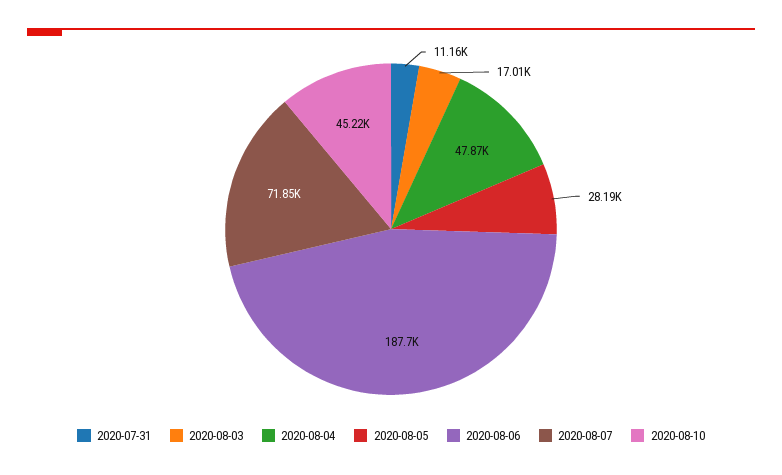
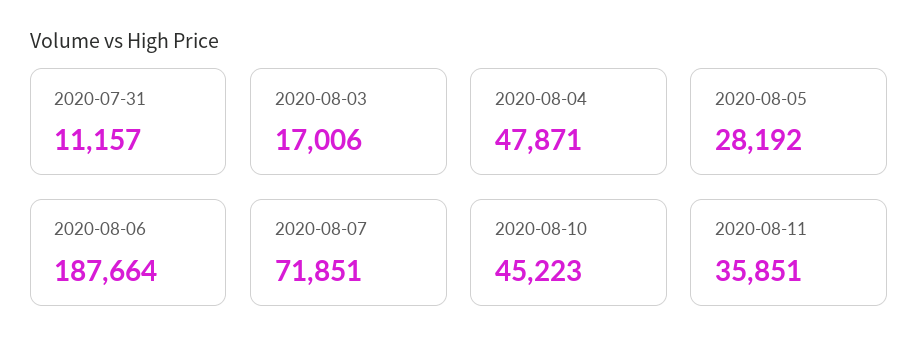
2020-08-11: none -> 35851

